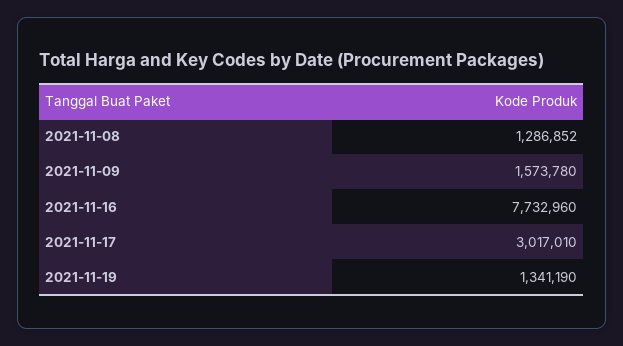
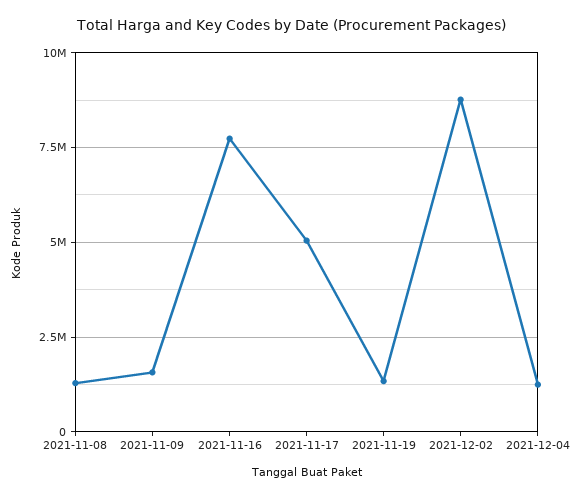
2021-11-17: 3017010 -> 5000000
2021-12-02: none -> 8750000
2021-12-04: none -> 1250000

